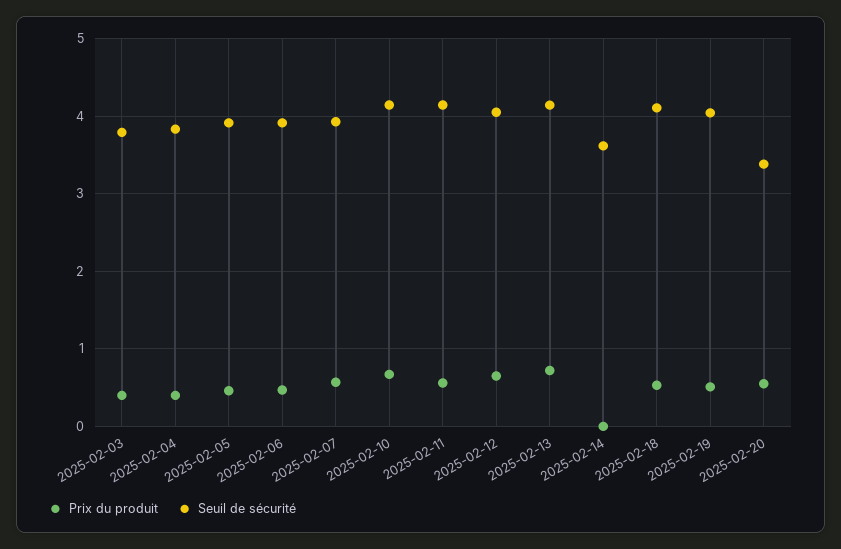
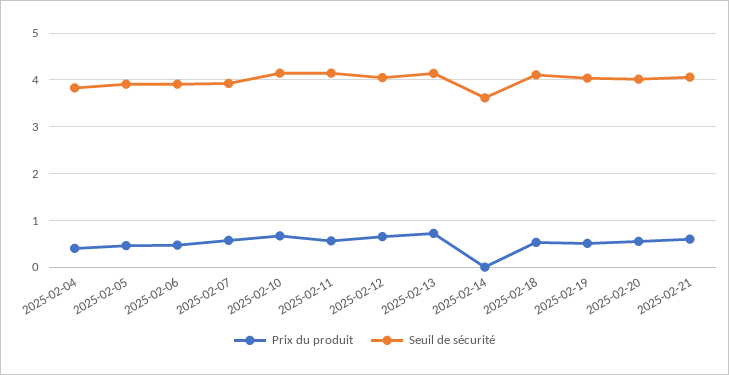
Prix du produit, 2025-02-03: 0.4 -> none
Seuil de sécurité, 2025-02-03: 3.8 -> none
Seuil de sécurité, 2025-02-20: 3.4 -> 4
Prix du produit, 2025-02-21: none -> 0.6
Seuil de sécurité, 2025-02-21: none -> 4

